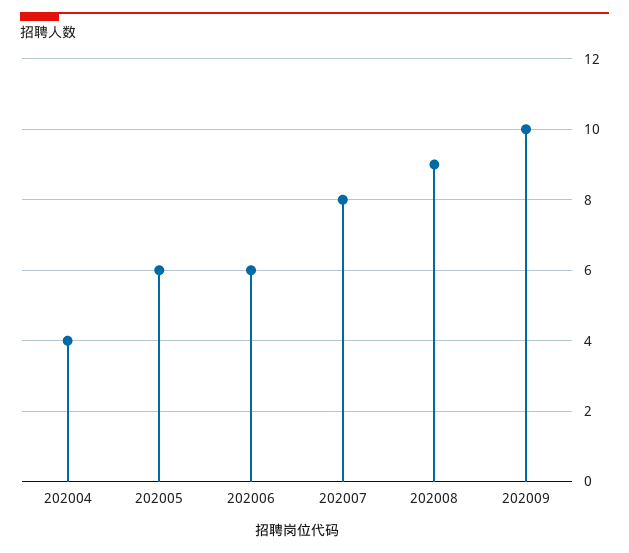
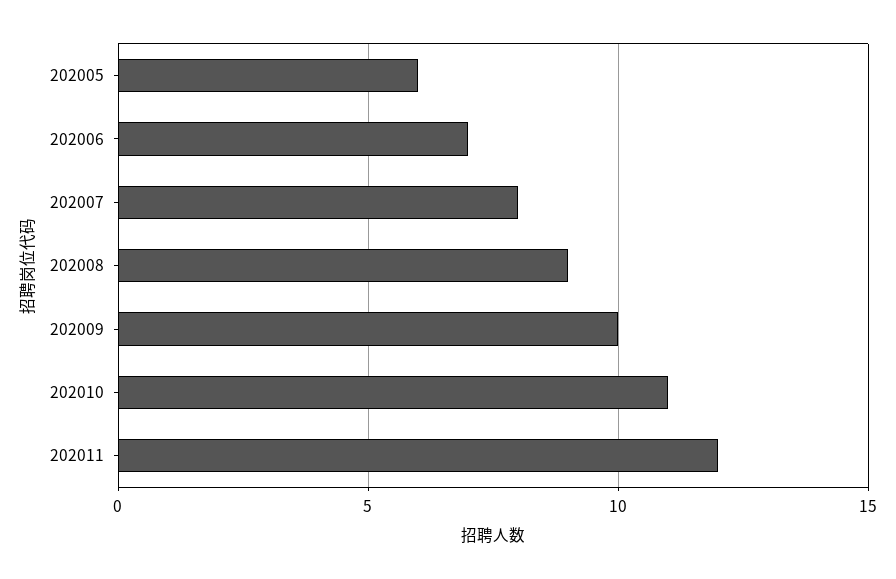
202004: 4 -> none
202006: 6 -> 7
202010: none -> 11
202011: none -> 12

